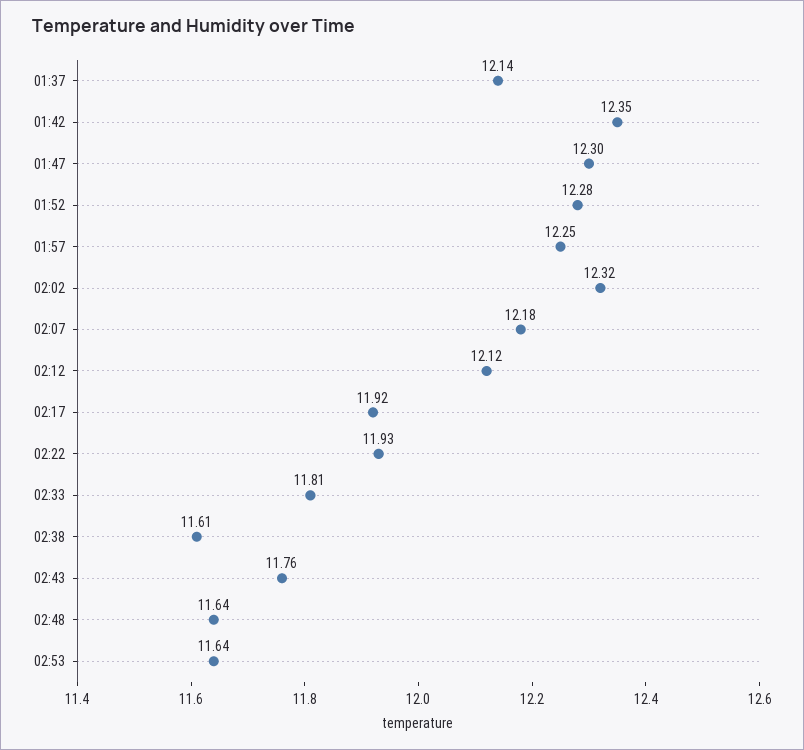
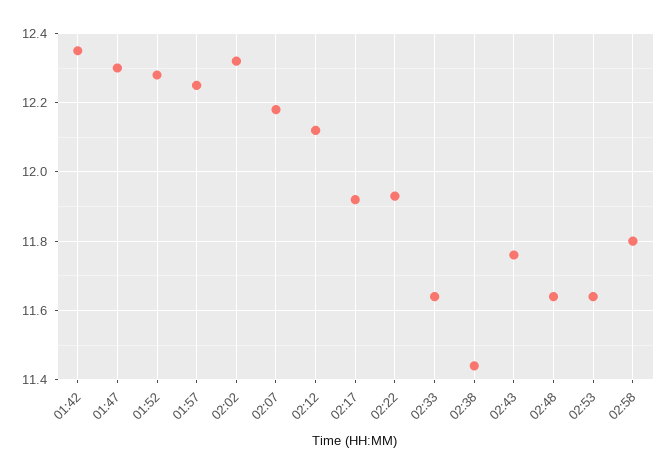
01:37: 12.14 -> none
02:33: 11.81 -> 11.65
02:38: 11.61 -> 11.45
02:58: none -> 11.8

